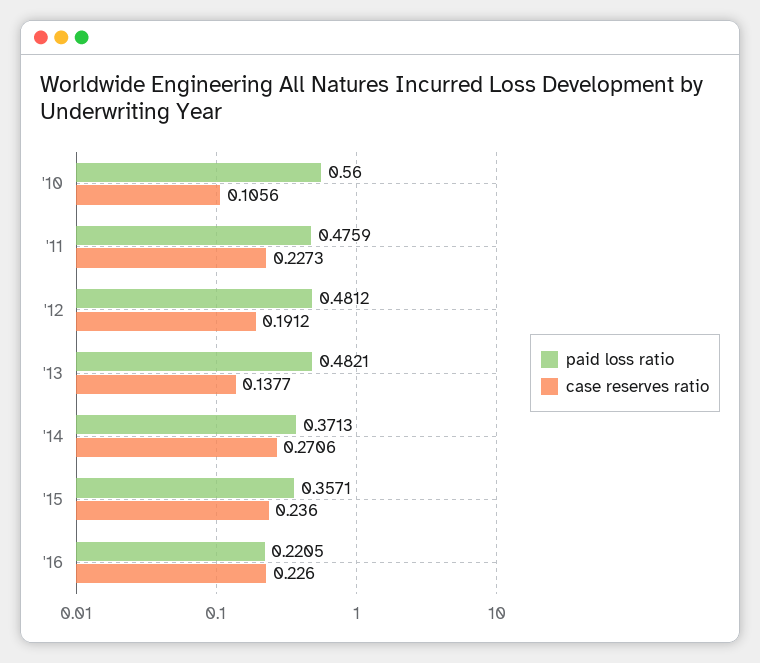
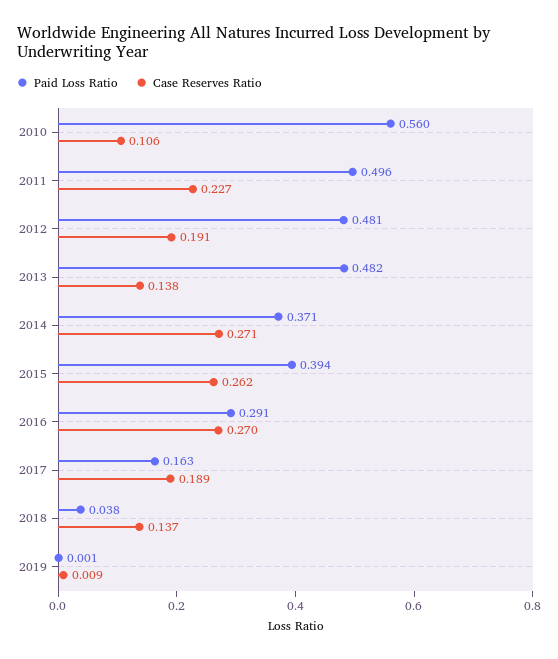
paid loss ratio, '11: 0.4759 -> 0.496
paid loss ratio, '15: 0.3571 -> 0.394
case reserves ratio, '15: 0.236 -> 0.262
paid loss ratio, '16: 0.2205 -> 0.291
case reserves ratio, '16: 0.226 -> 0.27
paid loss ratio, 2017: none -> 0.163
case reserves ratio, 2017: none -> 0.189
paid loss ratio, 2018: none -> 0.038
case reserves ratio, 2018: none -> 0.137
paid loss ratio, 2019: none -> 0.001
case reserves ratio, 2019: none -> 0.009

